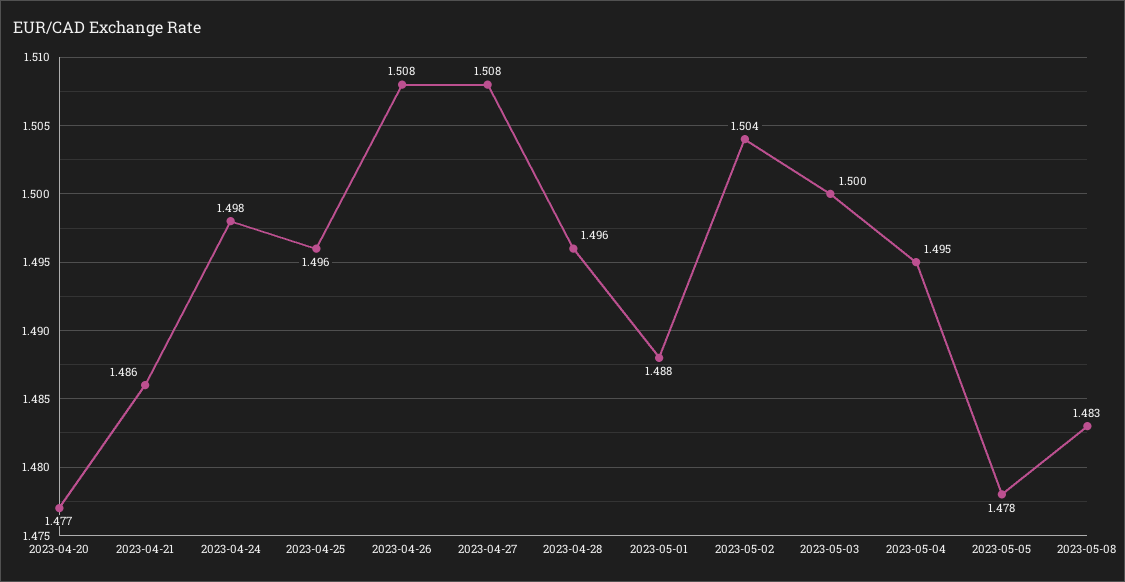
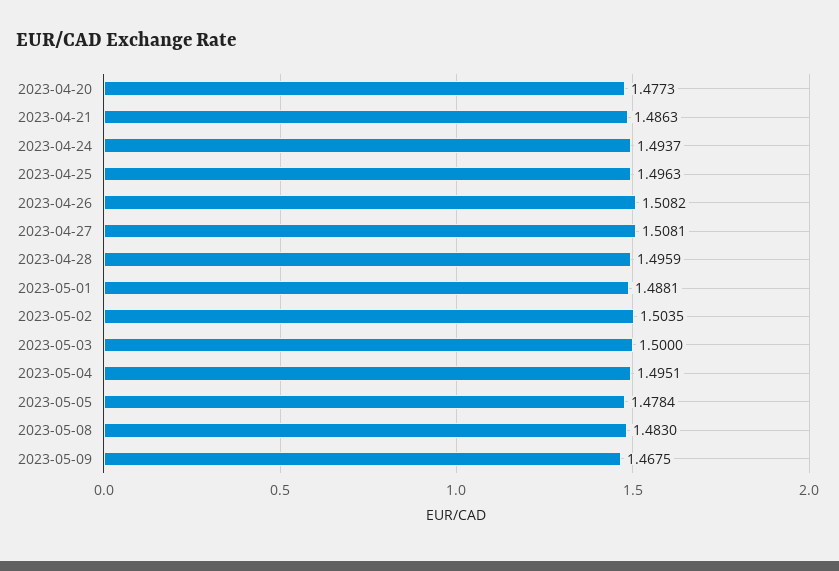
2023-04-24: 1.498 -> 1.4937
2023-05-09: none -> 1.4675

